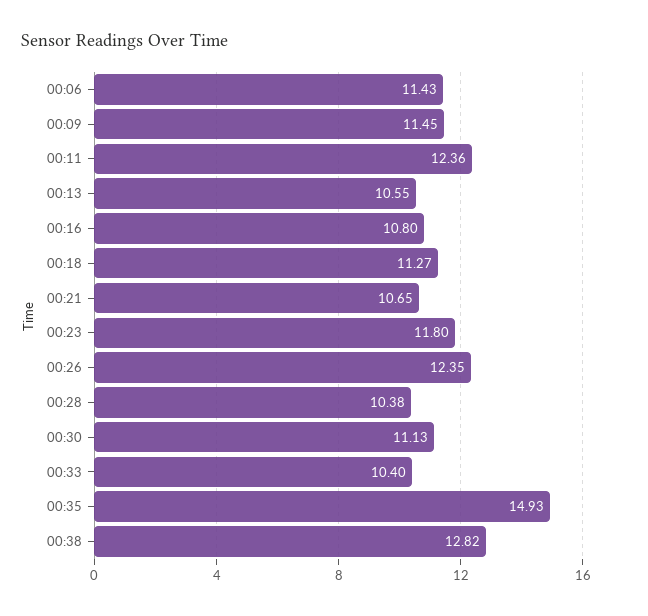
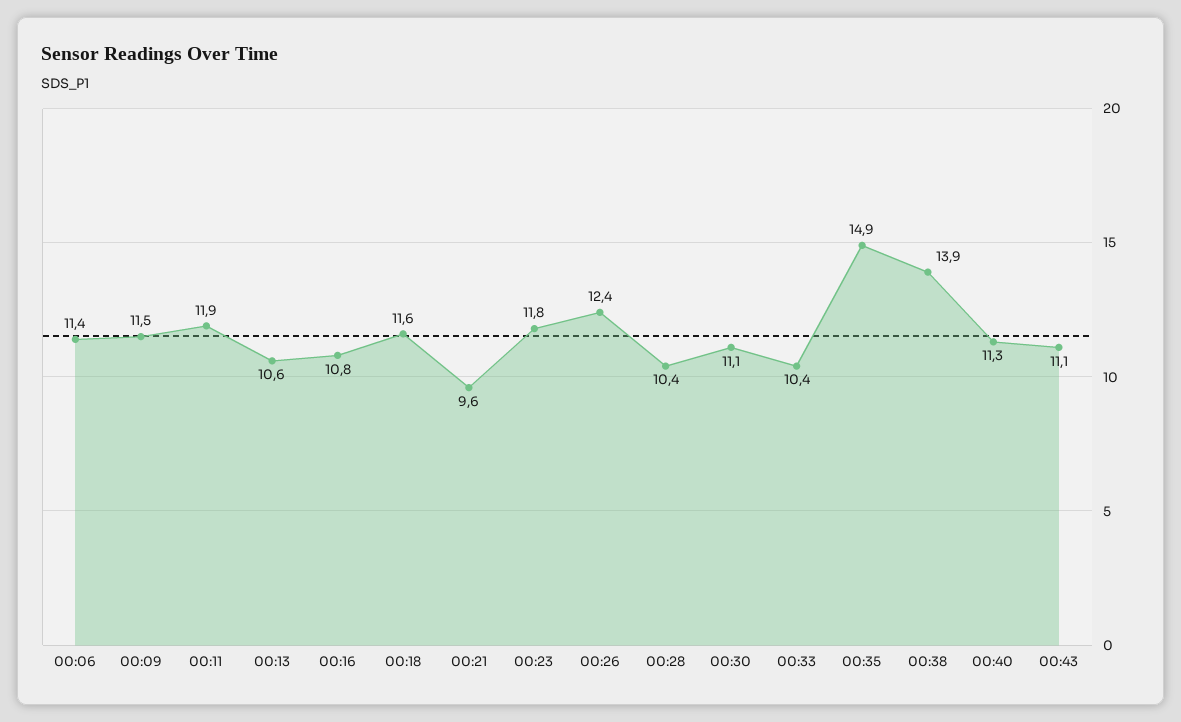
00:11: 12.36 -> 11.9
00:18: 11.27 -> 11.6
00:21: 10.65 -> 9.6
00:38: 12.82 -> 13.9
00:40: none -> 11.3
00:43: none -> 11.1

